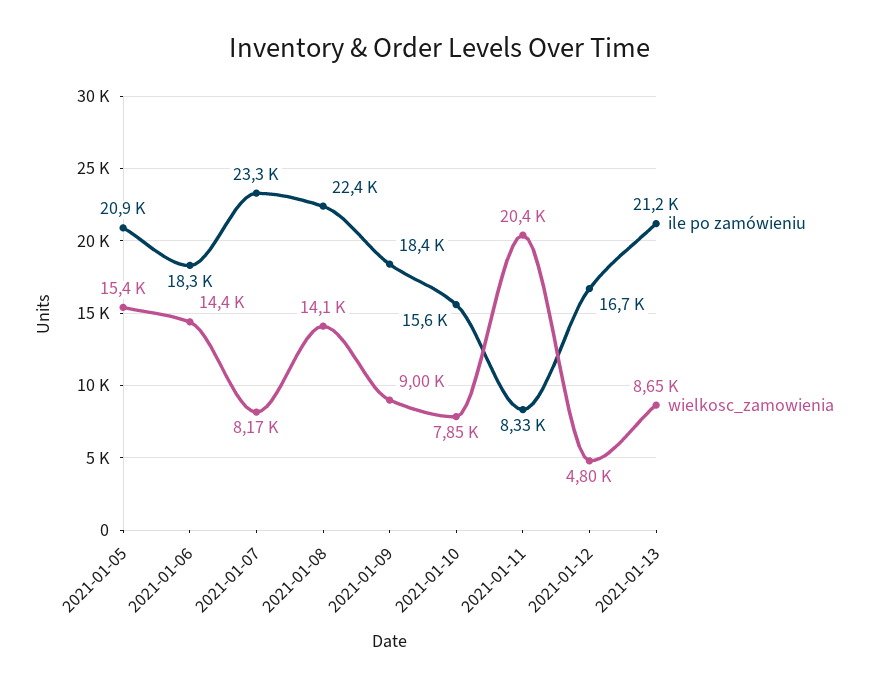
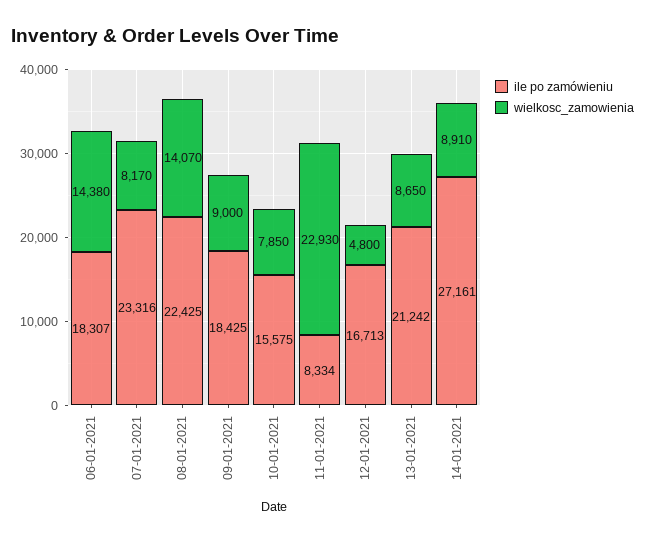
ile po zamówieniu, 2021-01-05: 20900 -> none
wielkosc_zamowienia, 2021-01-05: 15400 -> none
wielkosc_zamowienia, 2021-01-11: 20400 -> 22930
ile po zamówieniu, 14-01-2021: none -> 27161
wielkosc_zamowienia, 14-01-2021: none -> 8910

